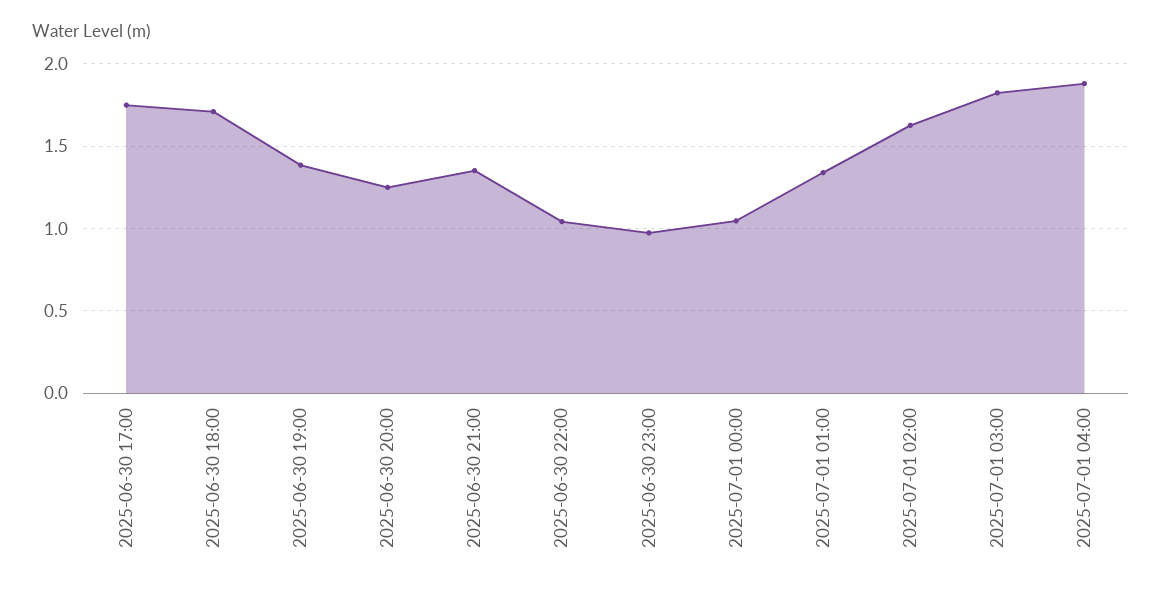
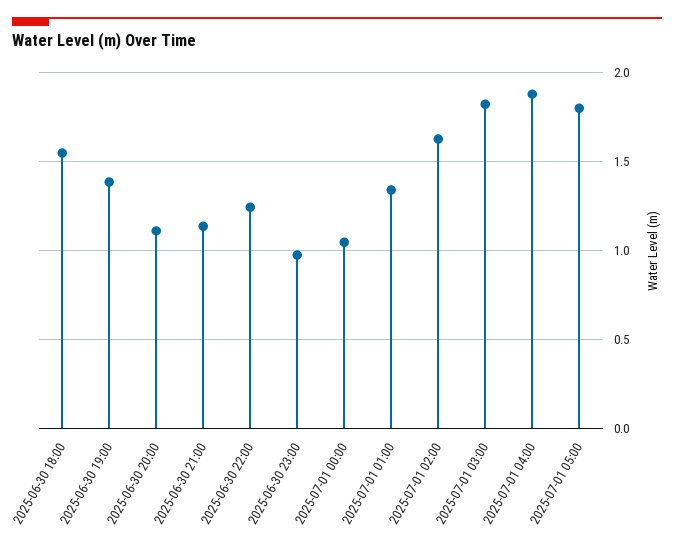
2025-06-30 17:00: 1.75 -> none
2025-06-30 18:00: 1.7 -> 1.55
2025-06-30 20:00: 1.25 -> 1.1
2025-06-30 21:00: 1.35 -> 1.15
2025-06-30 22:00: 1.05 -> 1.25
2025-07-01 05:00: none -> 1.8

